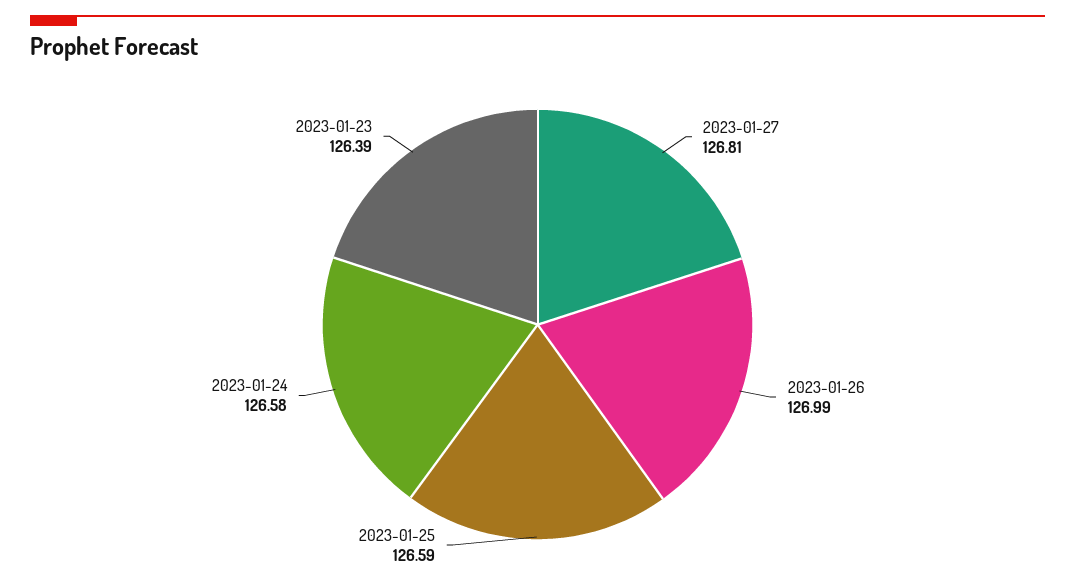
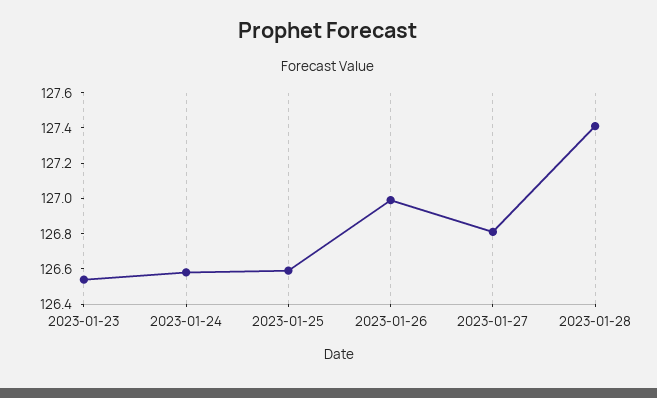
2023-01-23: 126.39 -> 126.55
2023-01-28: none -> 127.4

